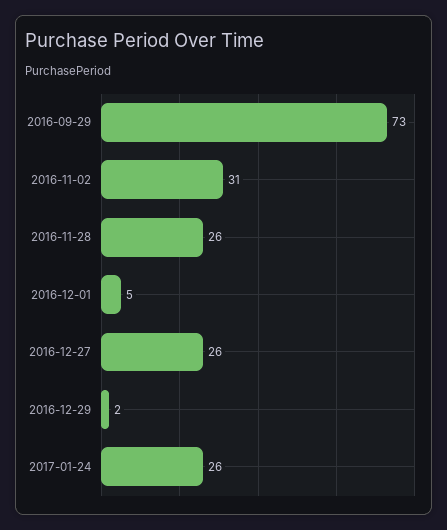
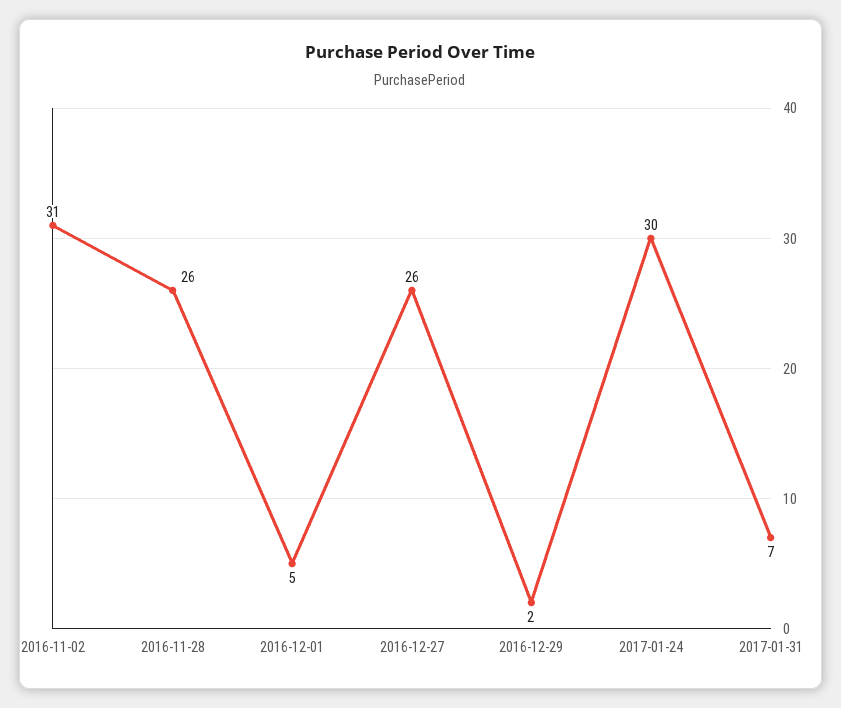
2016-09-29: 73 -> none
2017-01-24: 26 -> 30
2017-01-31: none -> 7

